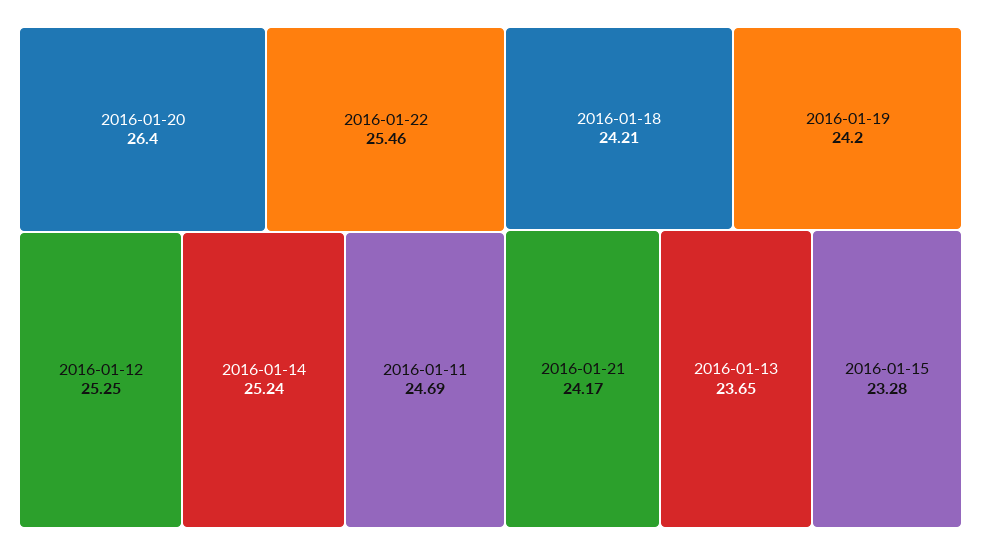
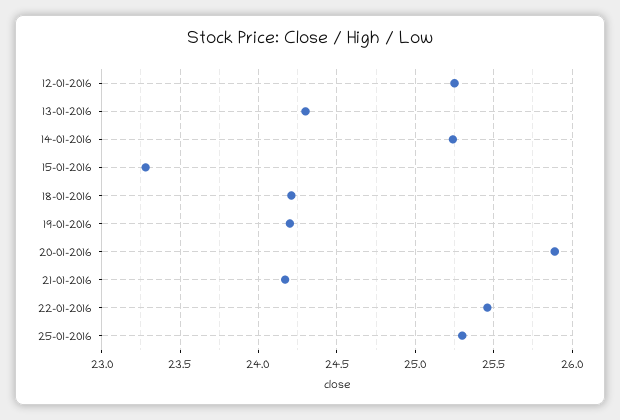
2016-01-20: 26.4 -> 25.9
2016-01-11: 24.69 -> none
2016-01-13: 23.65 -> 24.3
25-01-2016: none -> 25.3

